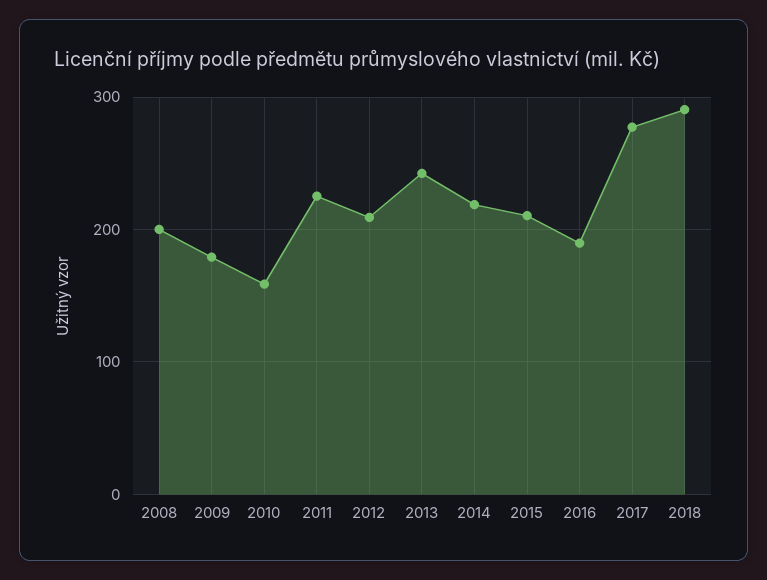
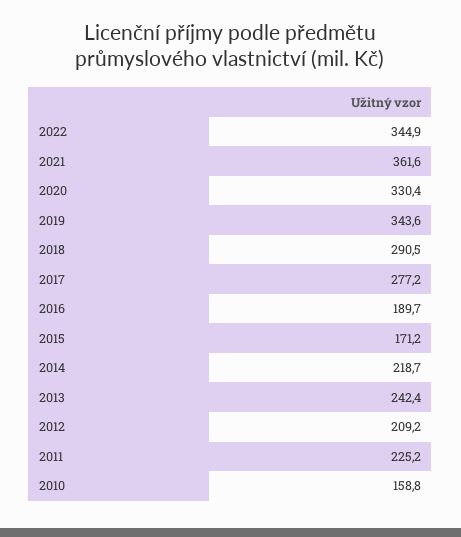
2008: 200 -> none
2009: 180 -> none
2015: 210 -> 171.2
2022: none -> 344.9
2021: none -> 361.6
2020: none -> 330.4
2019: none -> 343.6

